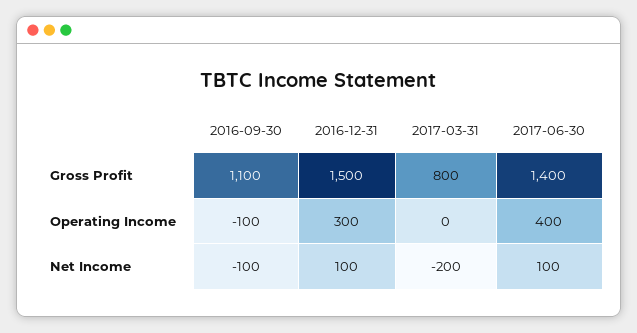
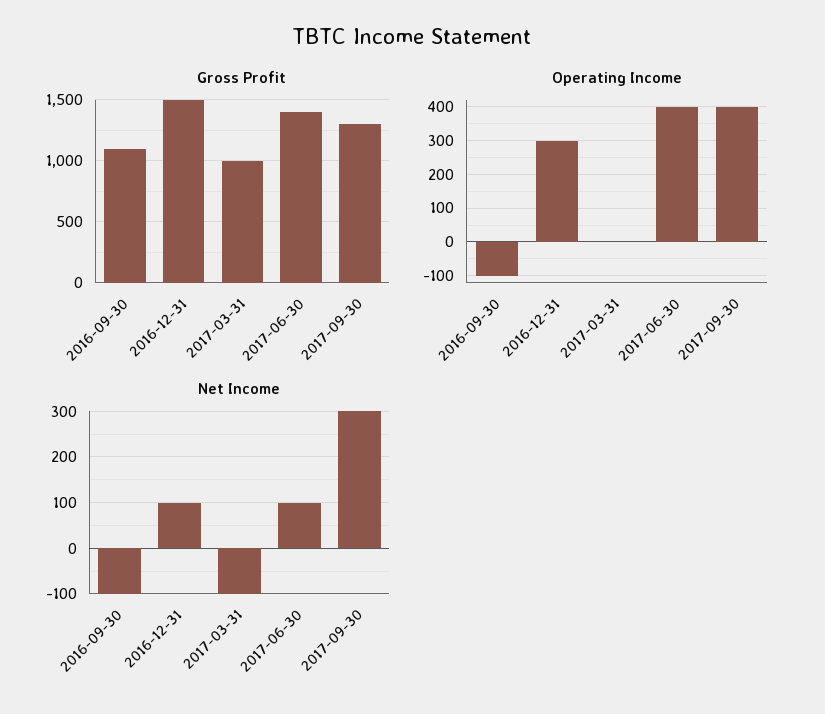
Gross Profit, 2017-03-31: 800 -> 1000
Net Income, 2017-03-31: -200 -> -100
Gross Profit, 2017-09-30: none -> 1300
Operating Income, 2017-09-30: none -> 400
Net Income, 2017-09-30: none -> 300

